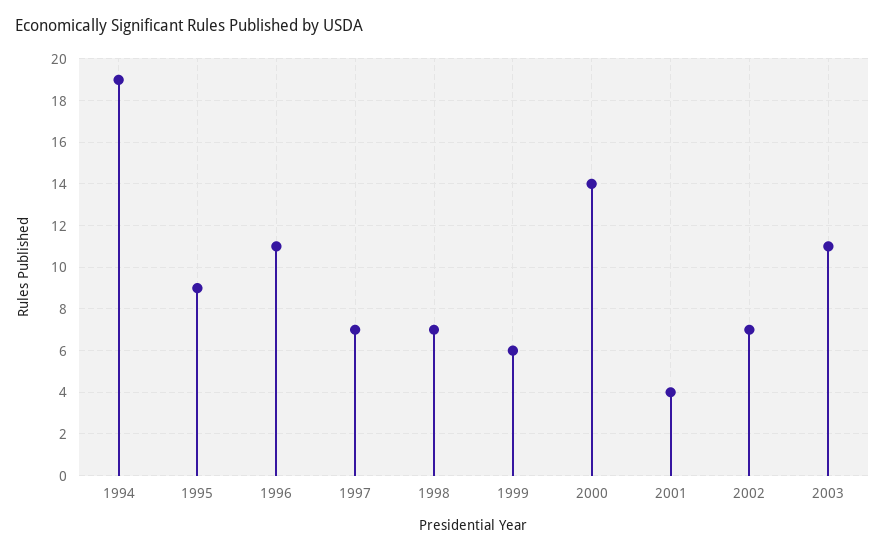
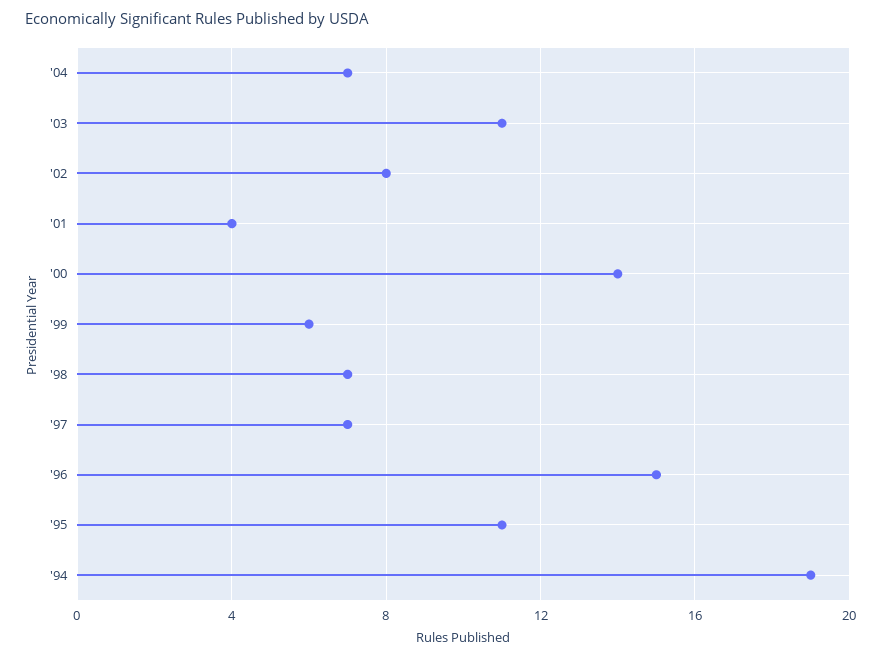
1995: 9 -> 11
1996: 11 -> 15
2002: 7 -> 8
'04: none -> 7

